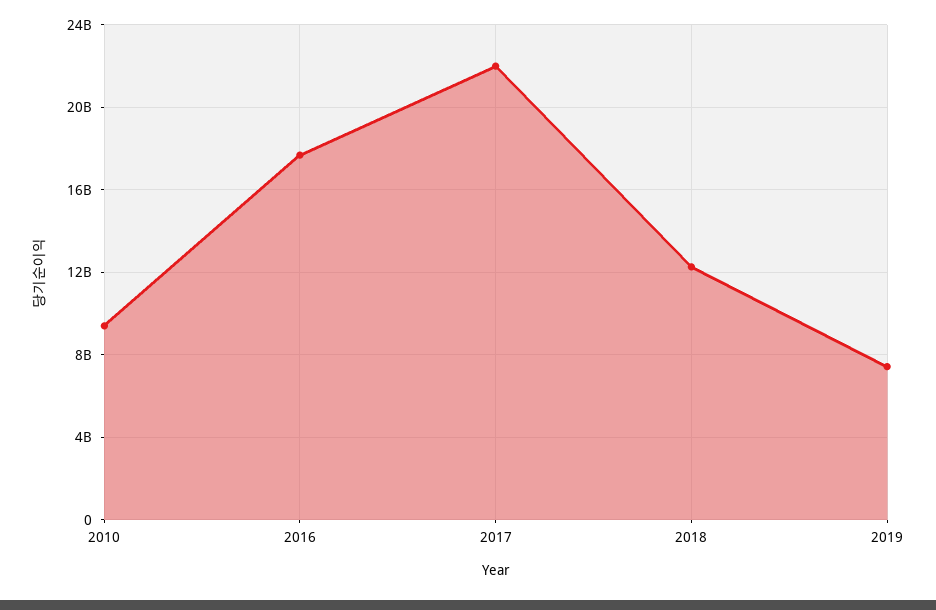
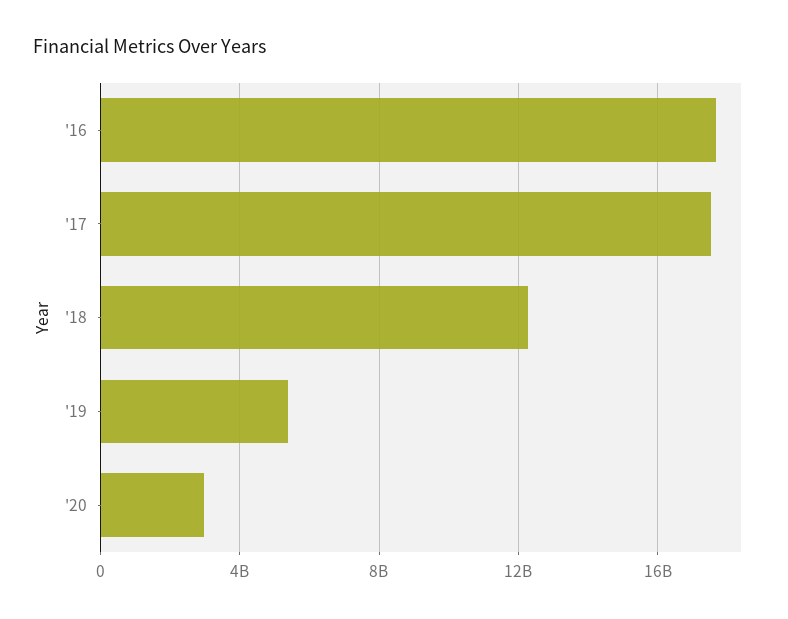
2010: 9500000000 -> none
2017: 22000000000 -> 17500000000
2019: 7500000000 -> 5500000000
'20: none -> 3000000000

